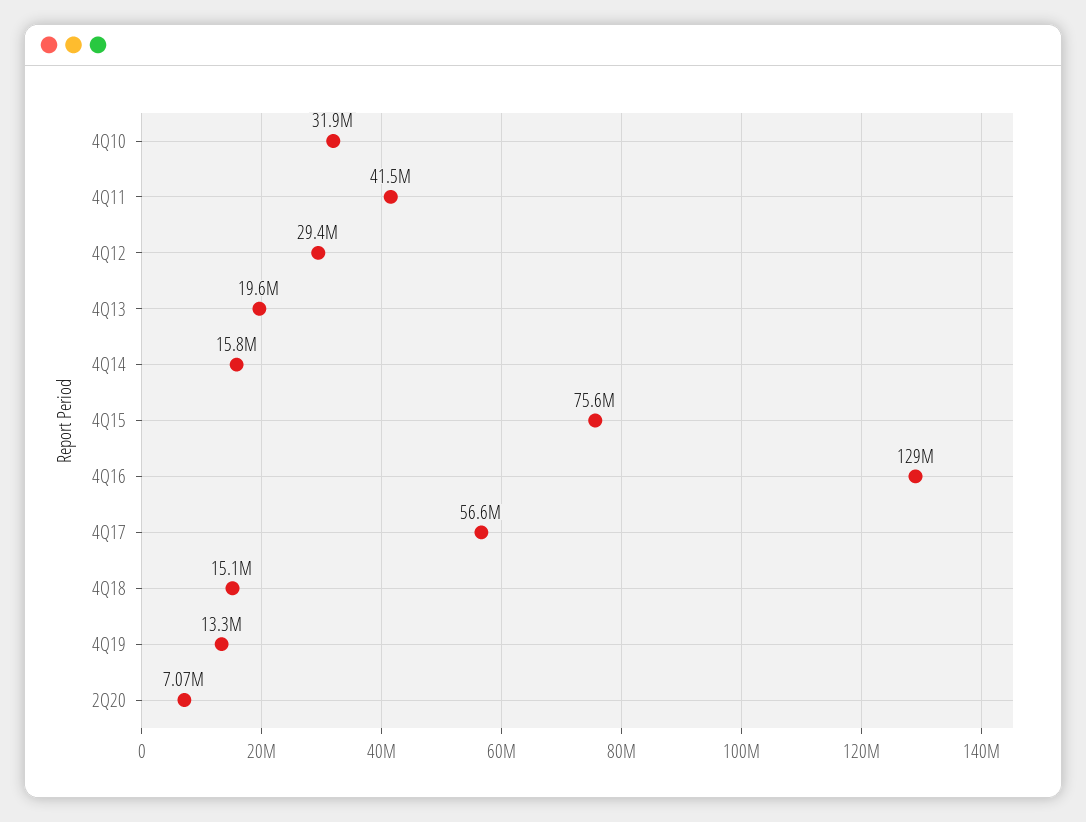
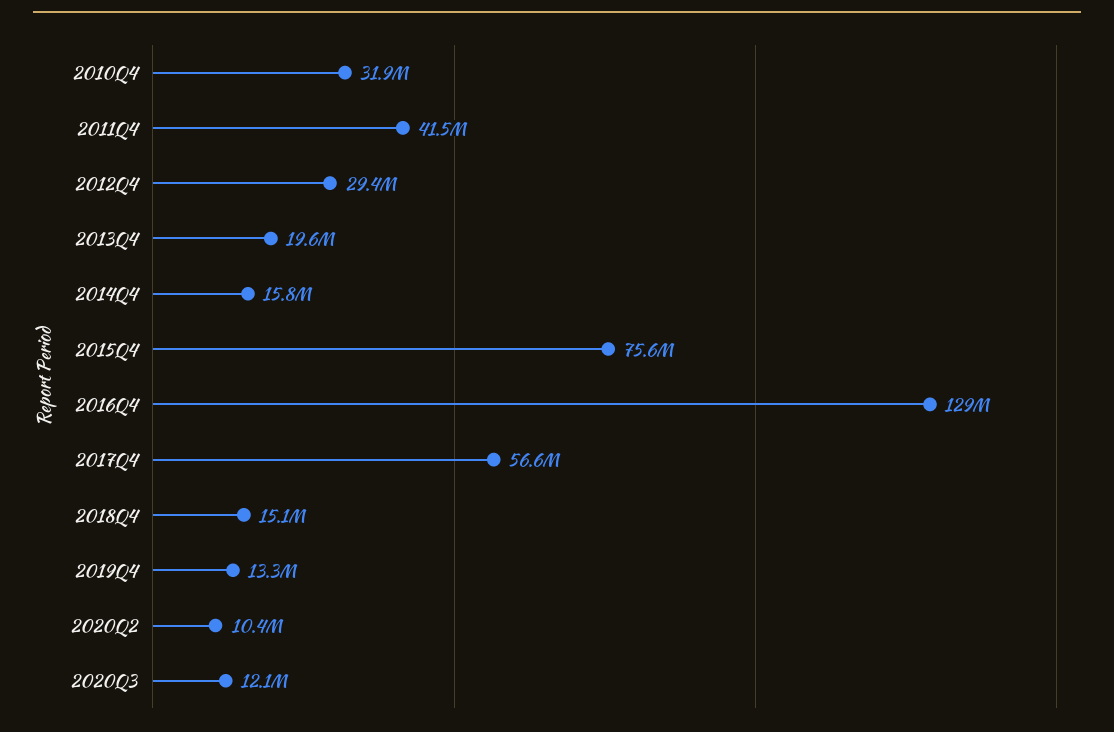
2Q20: 7070000 -> 10400000
2020Q3: none -> 12100000

